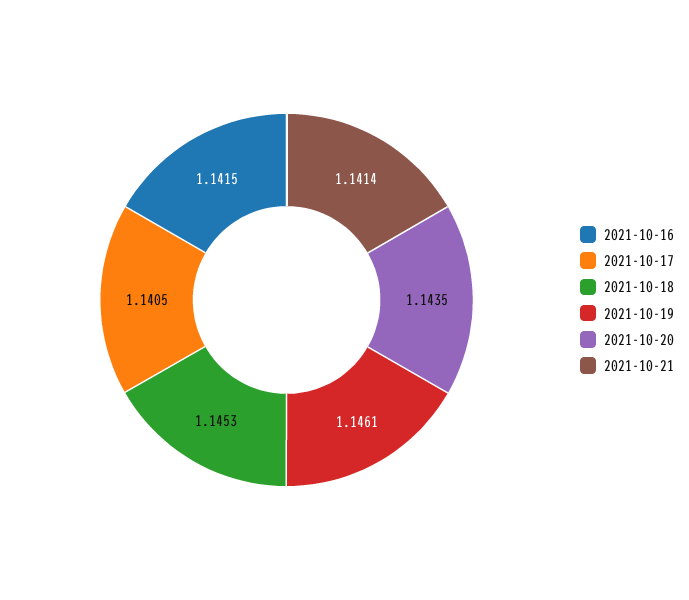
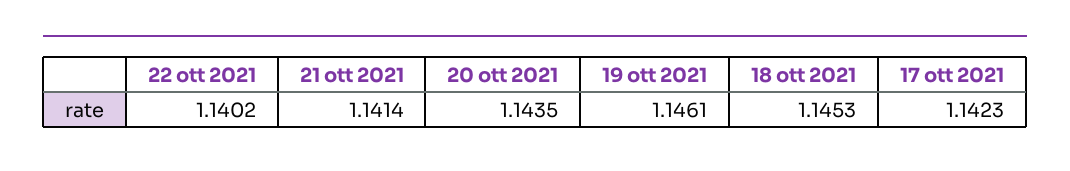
2021-10-16: 1.1415 -> none
2021-10-17: 1.1405 -> 1.1423
22 ott 2021: none -> 1.1402

